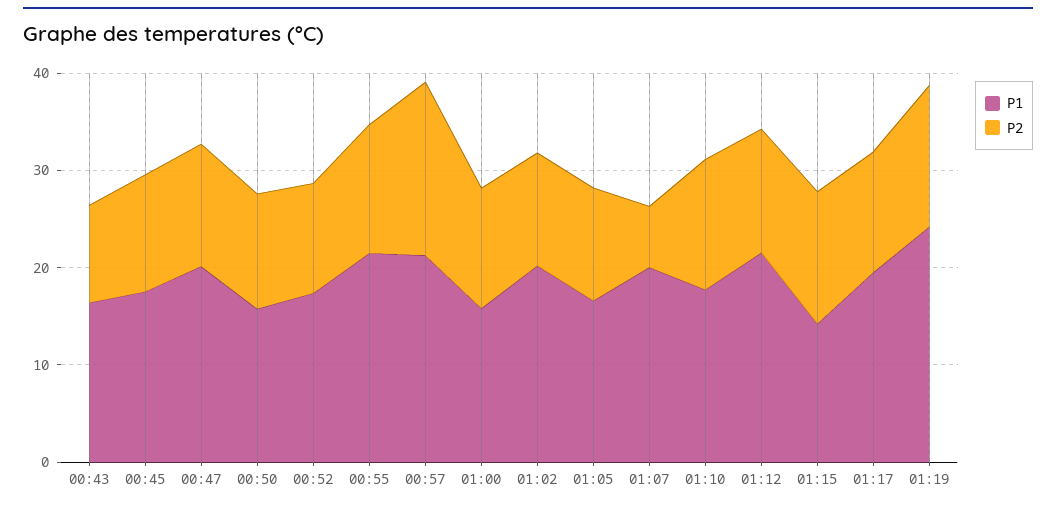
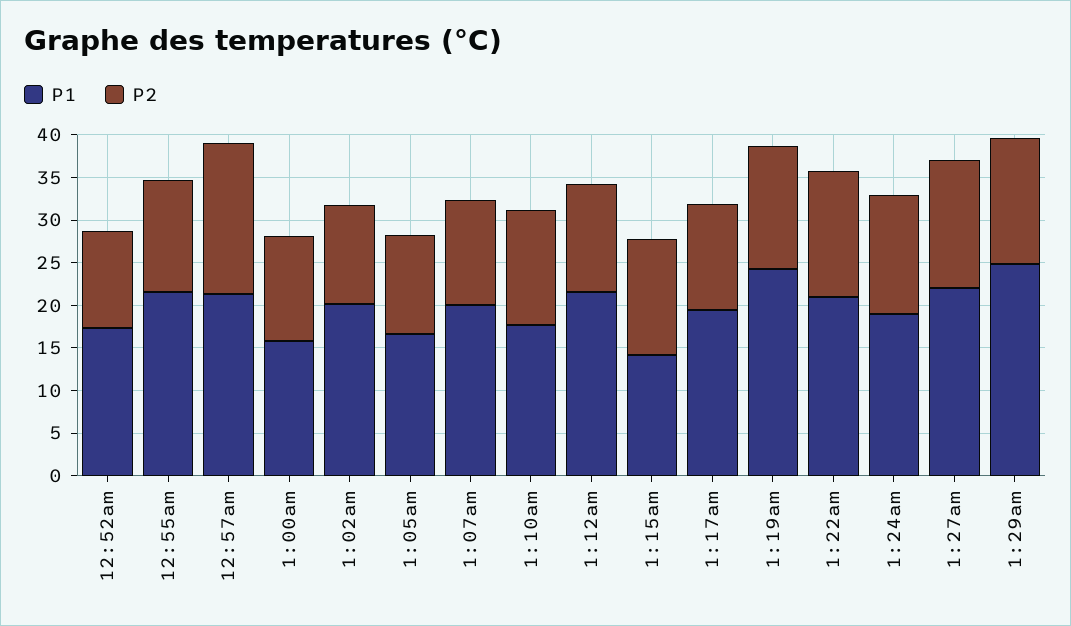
P1, 00:43: 16 -> none
P2, 00:43: 10 -> none
P1, 00:45: 18 -> none
P2, 00:45: 12 -> none
P1, 00:47: 20 -> none
P2, 00:47: 12 -> none
P1, 00:50: 16 -> none
P2, 00:50: 12 -> none
P2, 01:07: 6 -> 12
P1, 1:22am: none -> 21
P2, 1:22am: none -> 15
P1, 1:24am: none -> 19
P2, 1:24am: none -> 14
P1, 1:27am: none -> 22
P2, 1:27am: none -> 15
P1, 1:29am: none -> 25
P2, 1:29am: none -> 15

